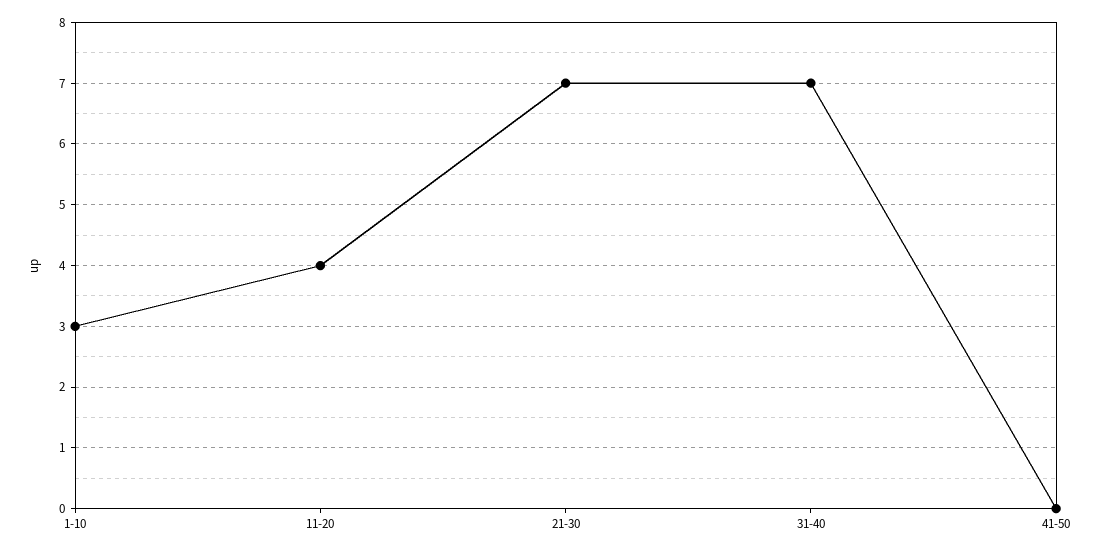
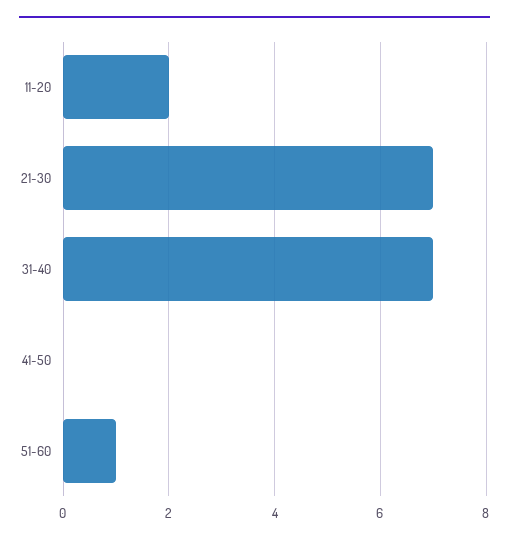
1-10: 3 -> none
11-20: 4 -> 2
51-60: none -> 1

